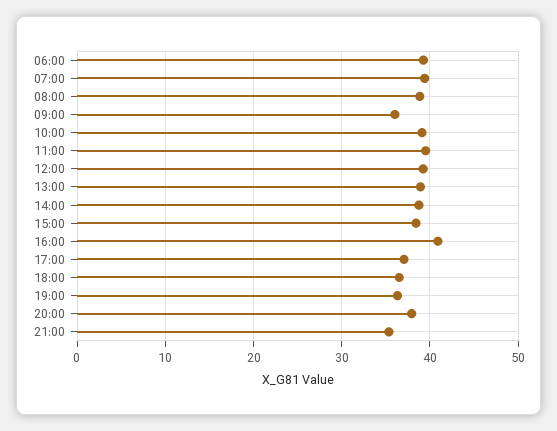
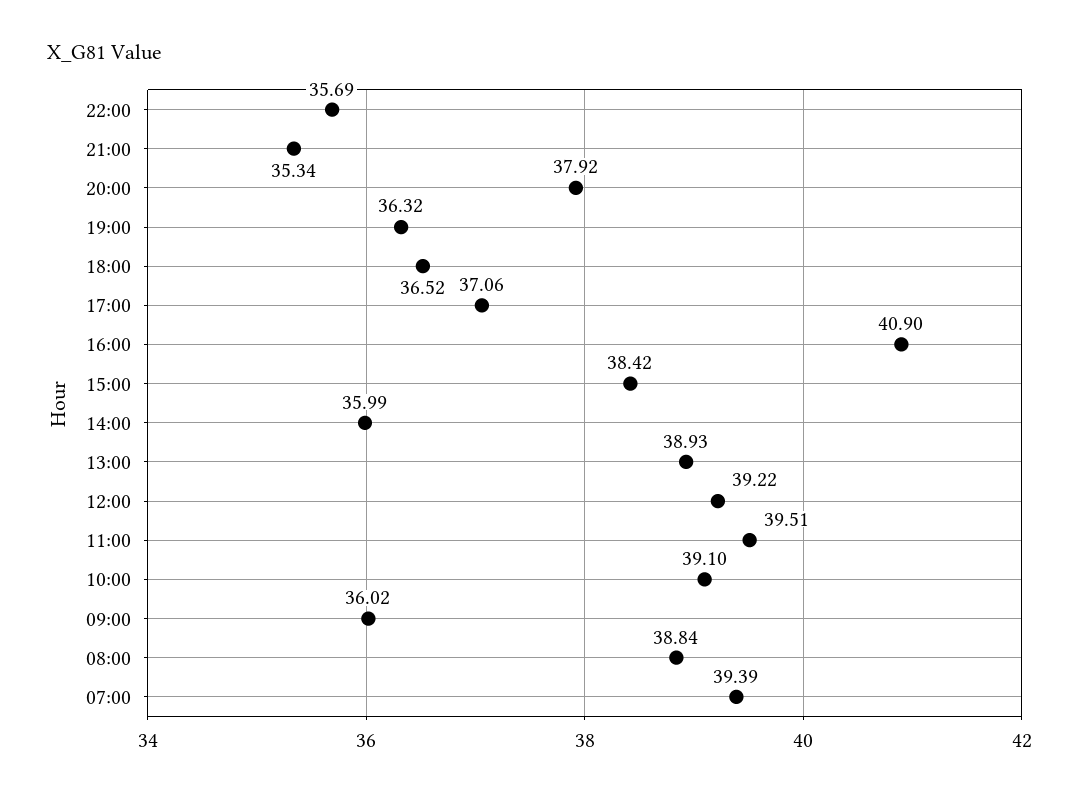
06:00: 39 -> none
14:00: 39 -> 35.99
22:00: none -> 35.69

